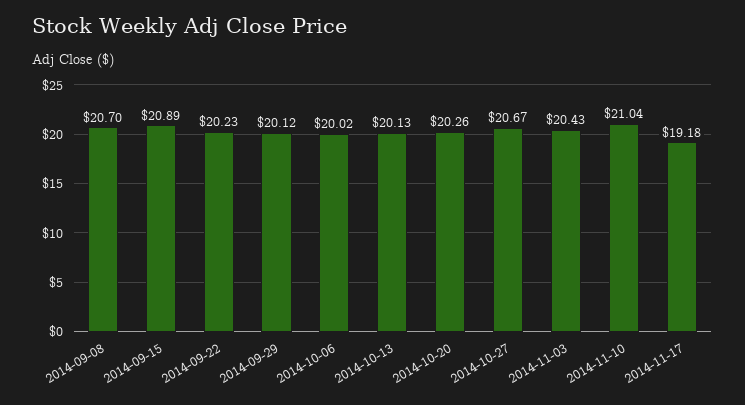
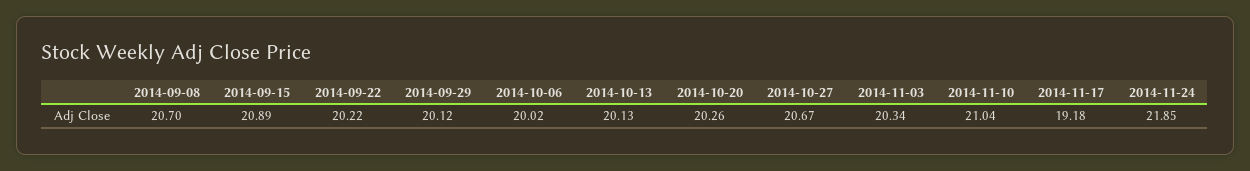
2014-09-22: 20.23 -> 20.22
2014-11-03: 20.43 -> 20.34
2014-11-24: none -> 21.85

